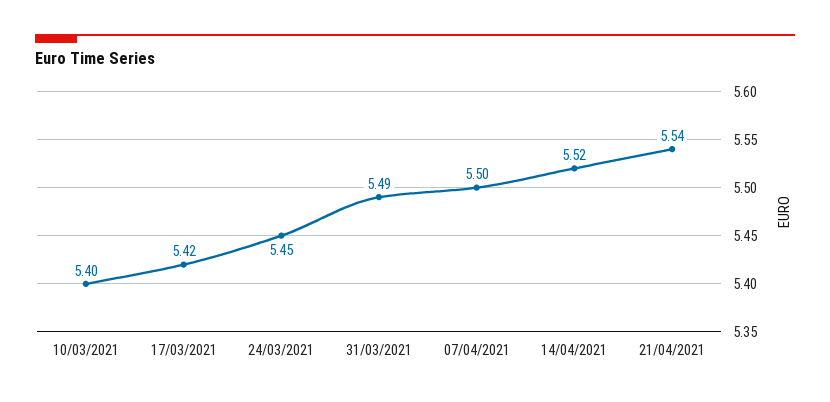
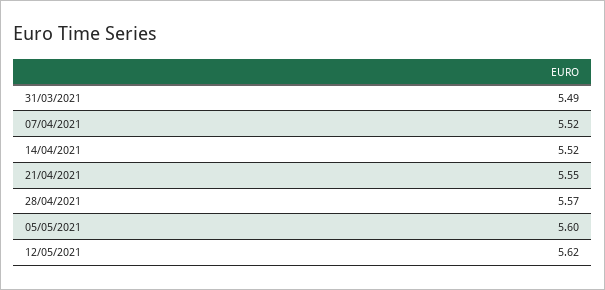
10/03/2021: 5.4 -> none
17/03/2021: 5.42 -> none
24/03/2021: 5.45 -> none
07/04/2021: 5.5 -> 5.52
21/04/2021: 5.54 -> 5.55
28/04/2021: none -> 5.57
05/05/2021: none -> 5.6
12/05/2021: none -> 5.62

